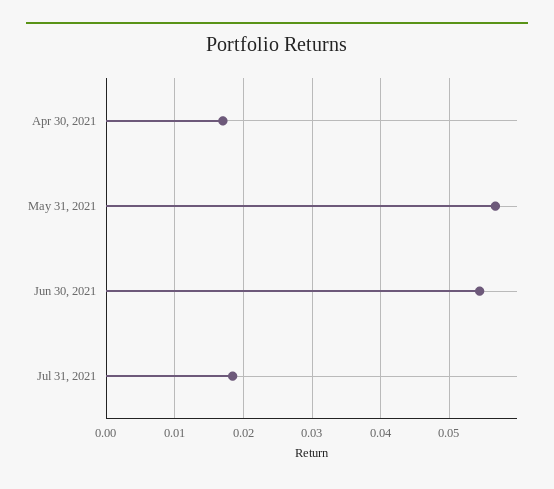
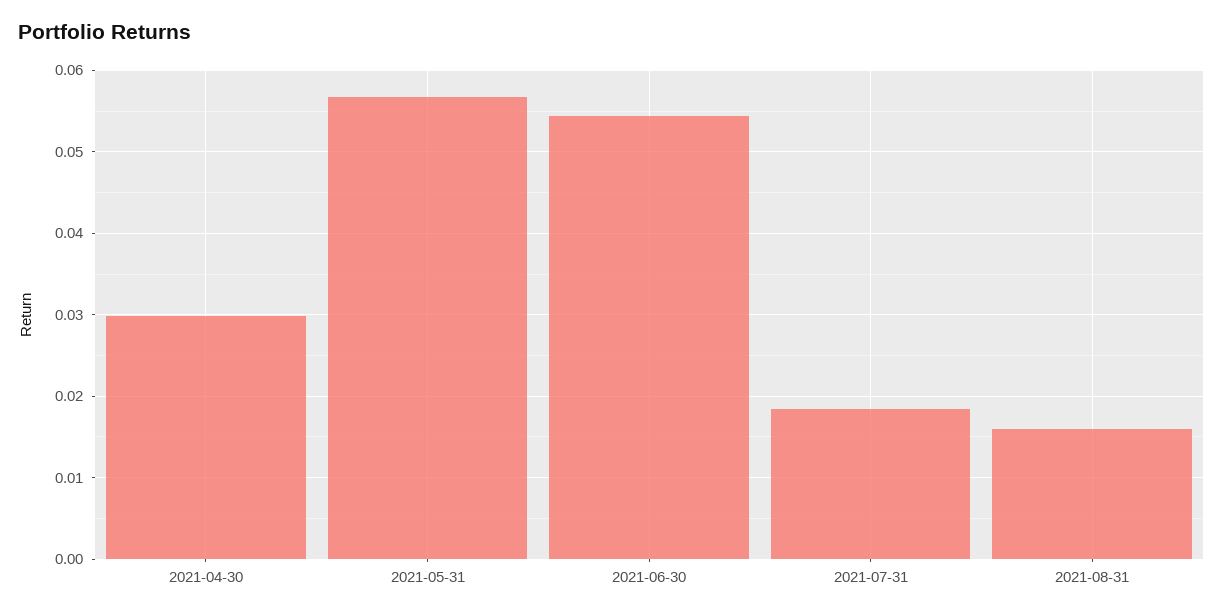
Apr 30, 2021: 0.017 -> 0.03
2021-08-31: none -> 0.016

